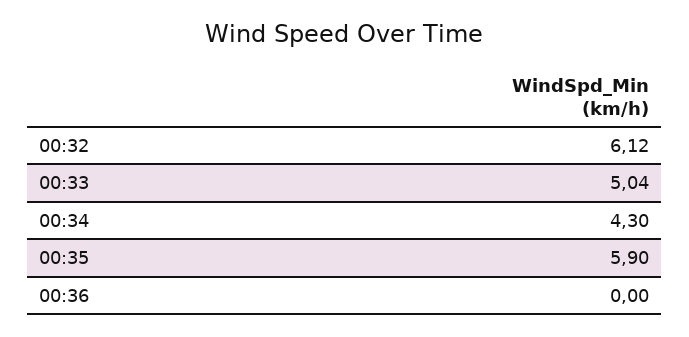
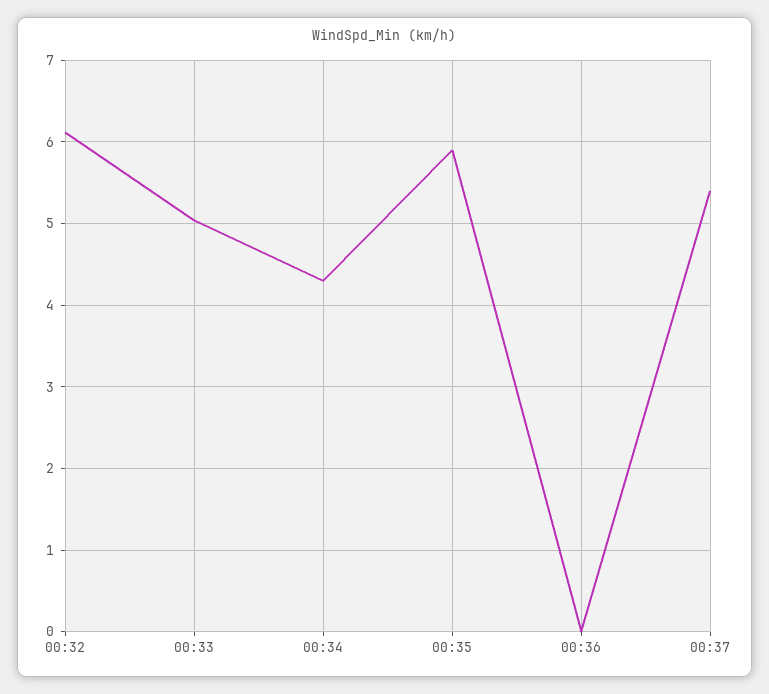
00:37: none -> 5.4

